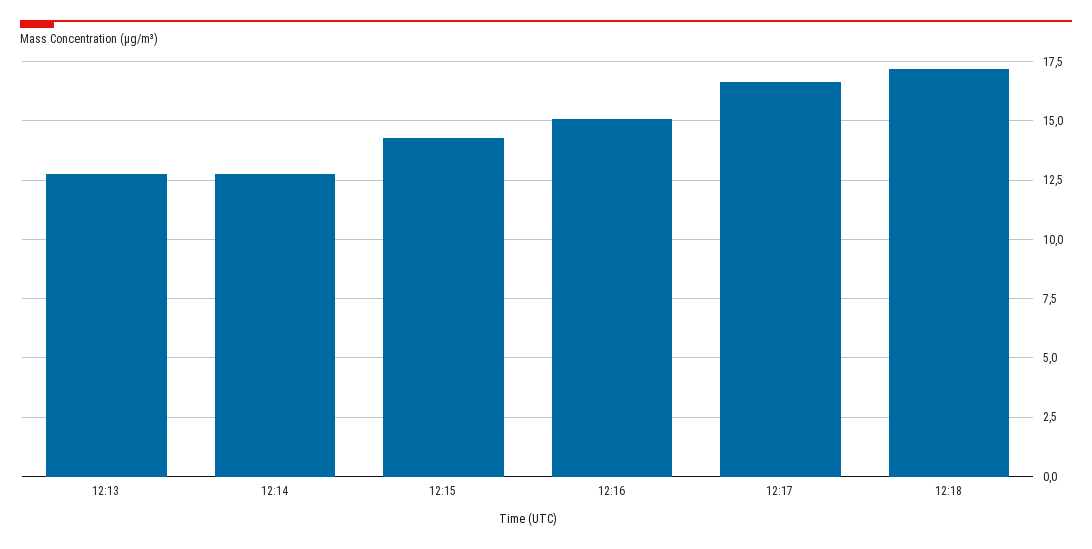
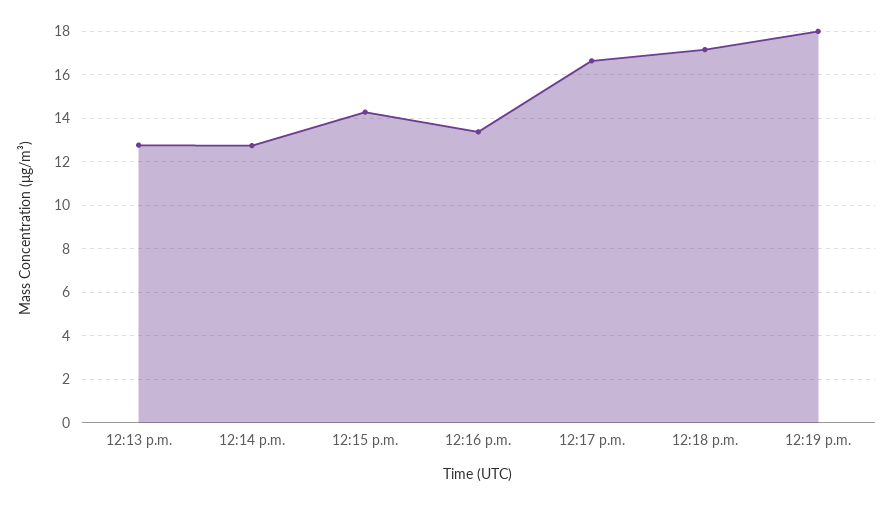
12:16: 15 -> 13.5
12:19 p.m.: none -> 18

